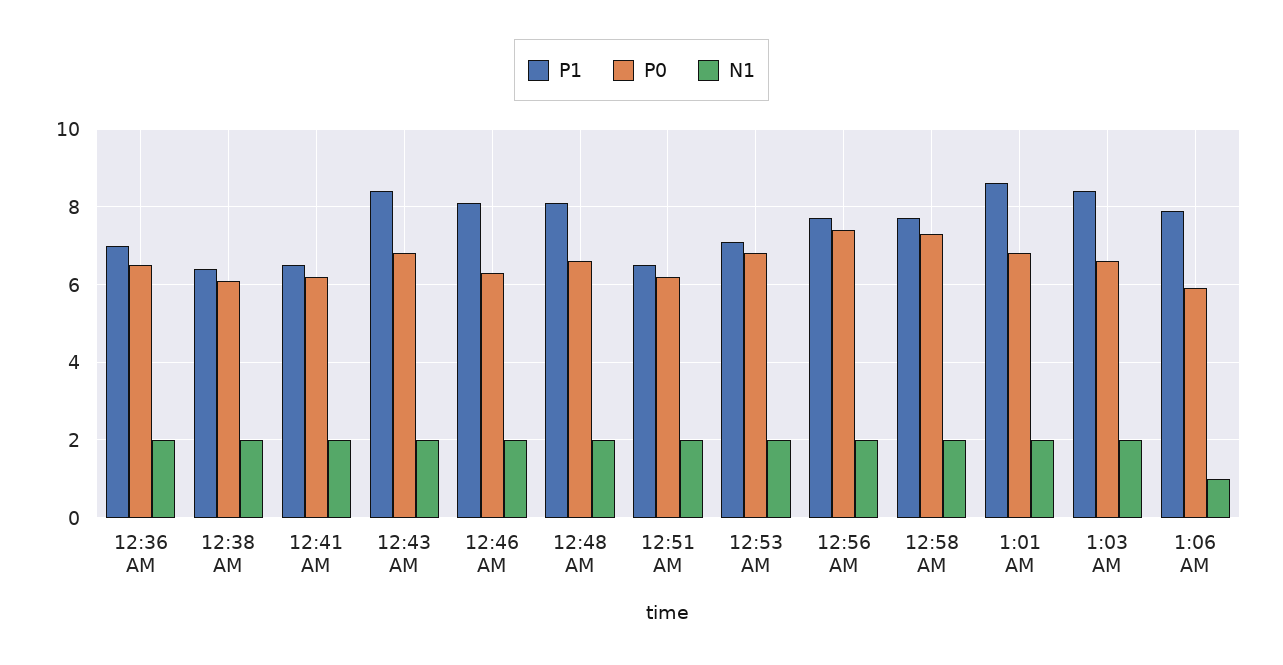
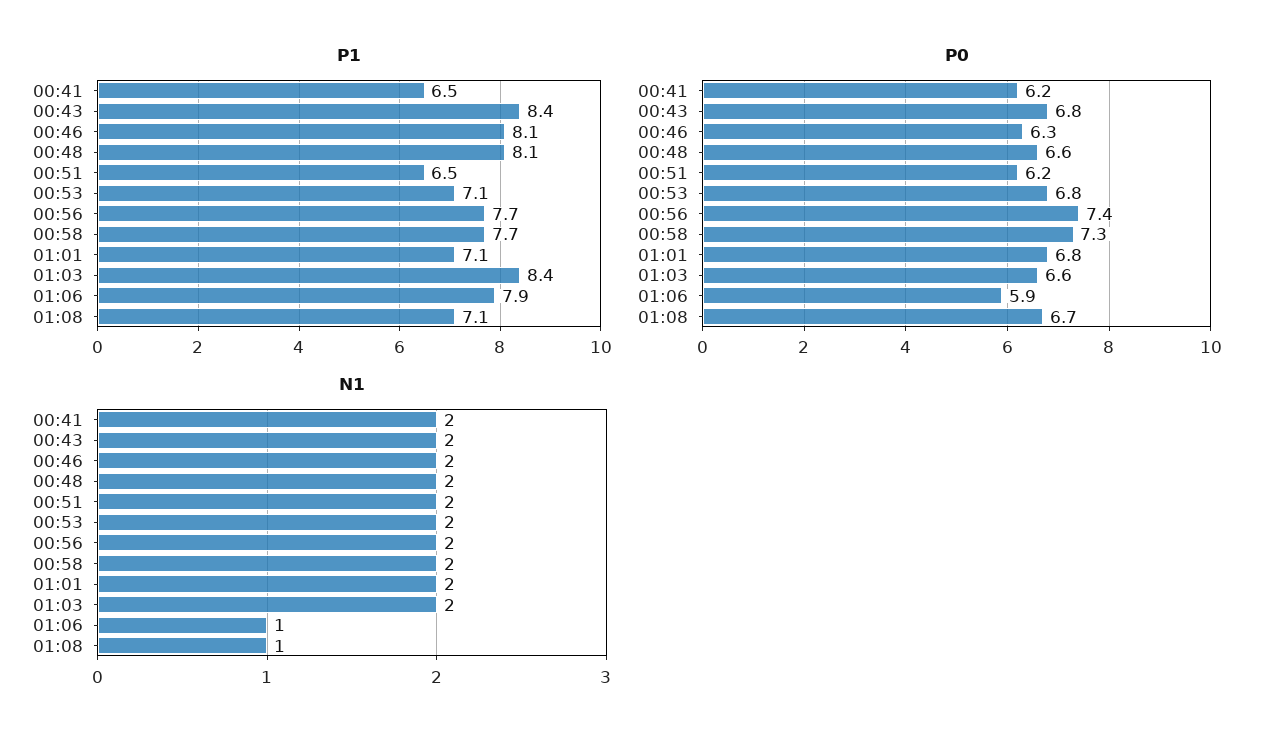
P1, 12:36 AM: 7 -> none
P0, 12:36 AM: 6.5 -> none
N1, 12:36 AM: 2 -> none
P1, 12:38 AM: 6.5 -> none
P0, 12:38 AM: 6 -> none
N1, 12:38 AM: 2 -> none
P1, 1:01 AM: 8.5 -> 7.1
P1, 01:08: none -> 7.1
P0, 01:08: none -> 6.7
N1, 01:08: none -> 1

